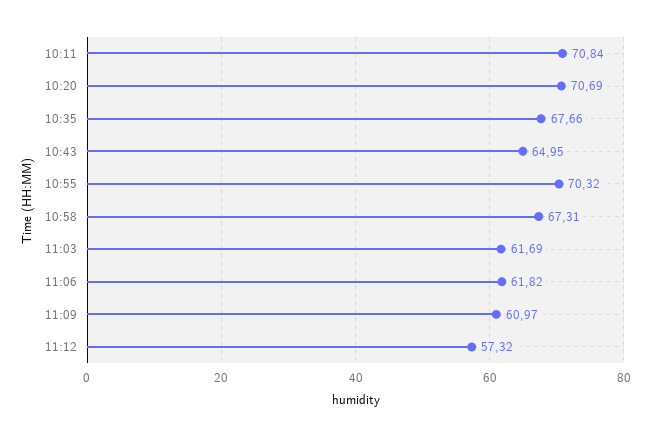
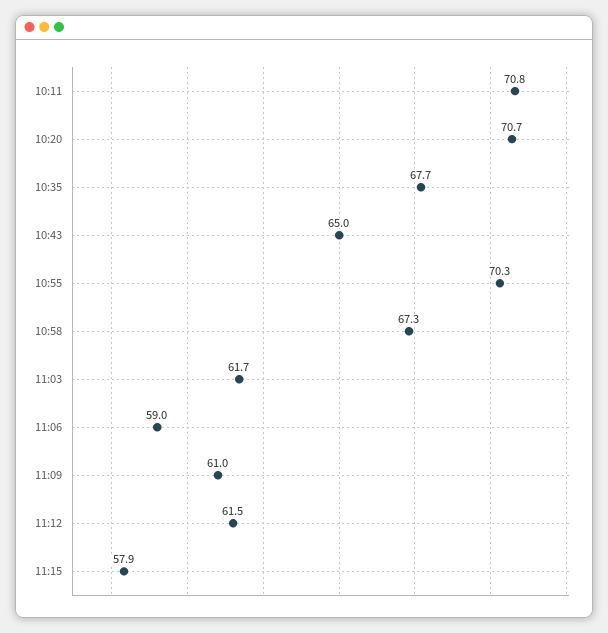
11:06: 61.82 -> 59
11:12: 57.32 -> 61.5
11:15: none -> 57.9

